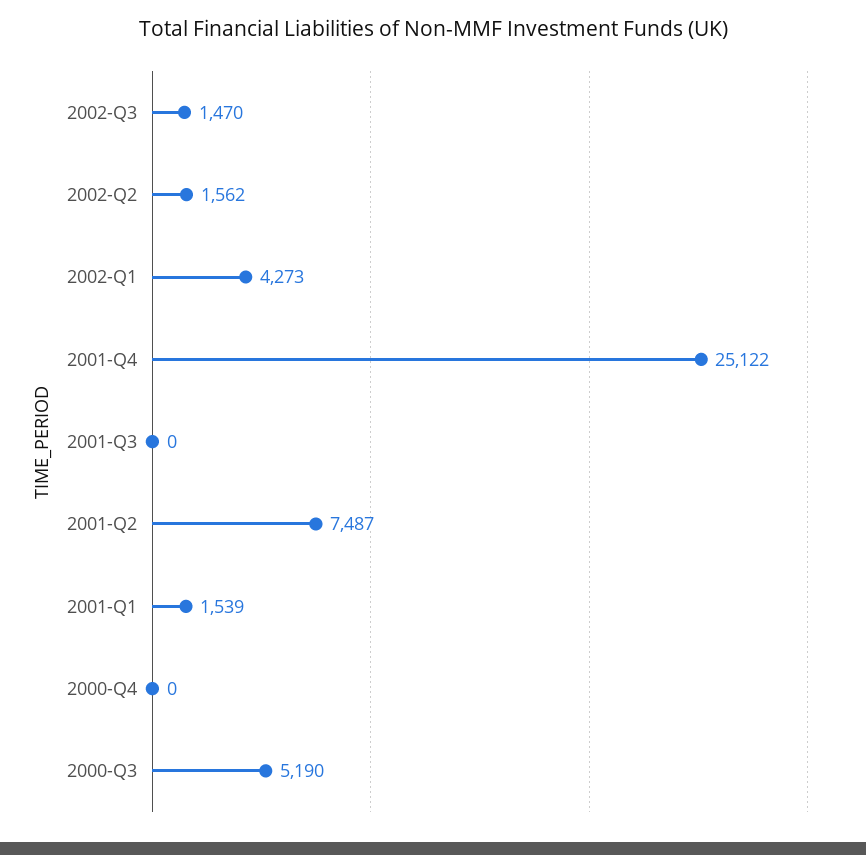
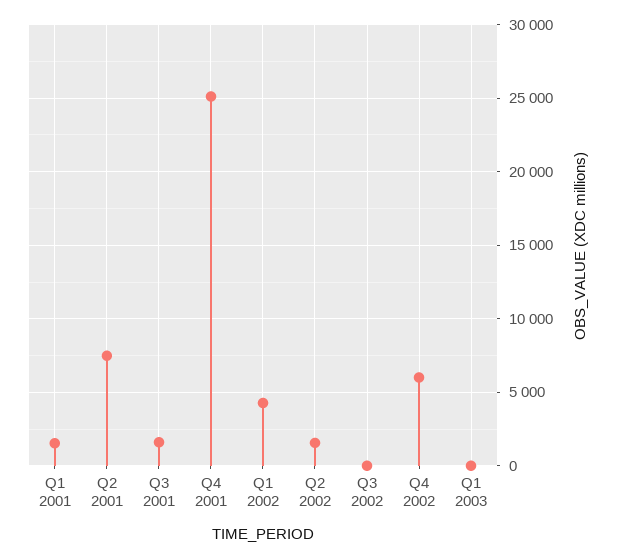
2002-Q3: 1470 -> 0
2001-Q3: 0 -> 1500
2000-Q4: 0 -> none
2000-Q3: 5190 -> none
Q4 2002: none -> 6000
Q1 2003: none -> 0

